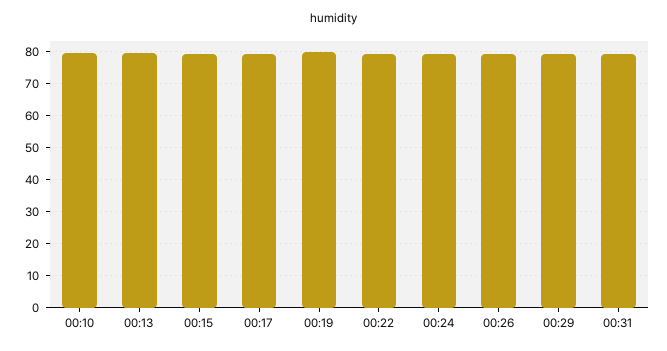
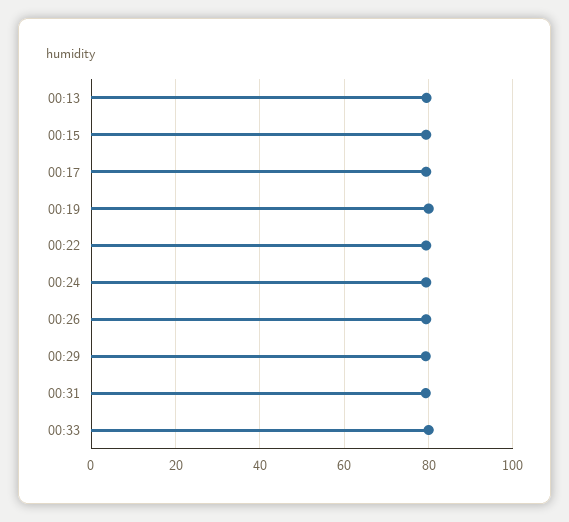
00:10: 80 -> none
00:33: none -> 80

